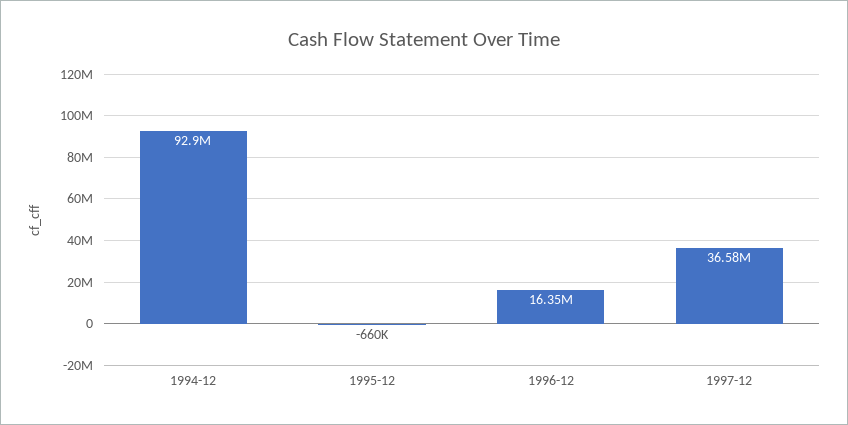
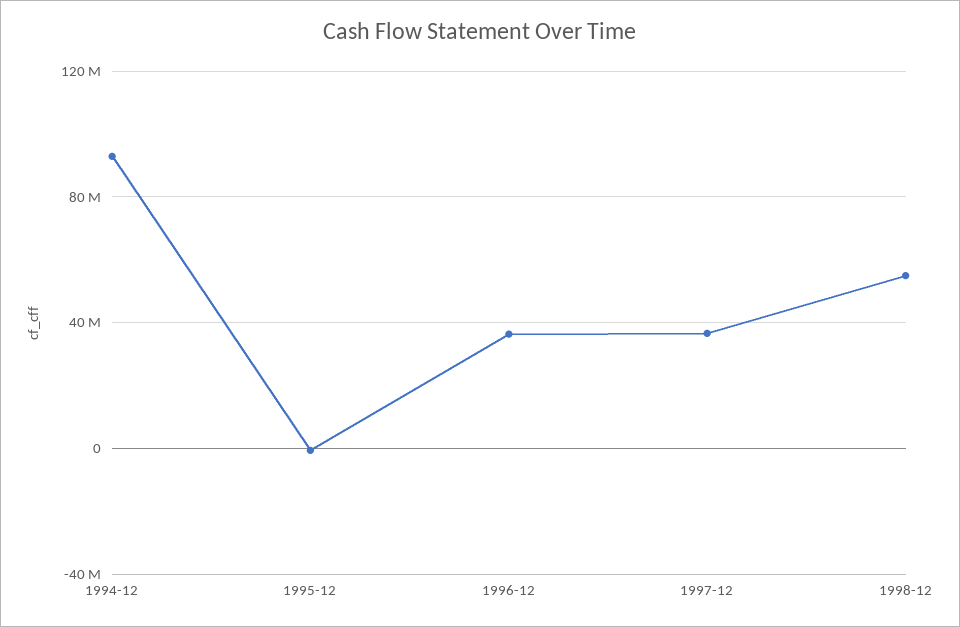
1996-12: 16350000 -> 35000000
1998-12: none -> 55000000

